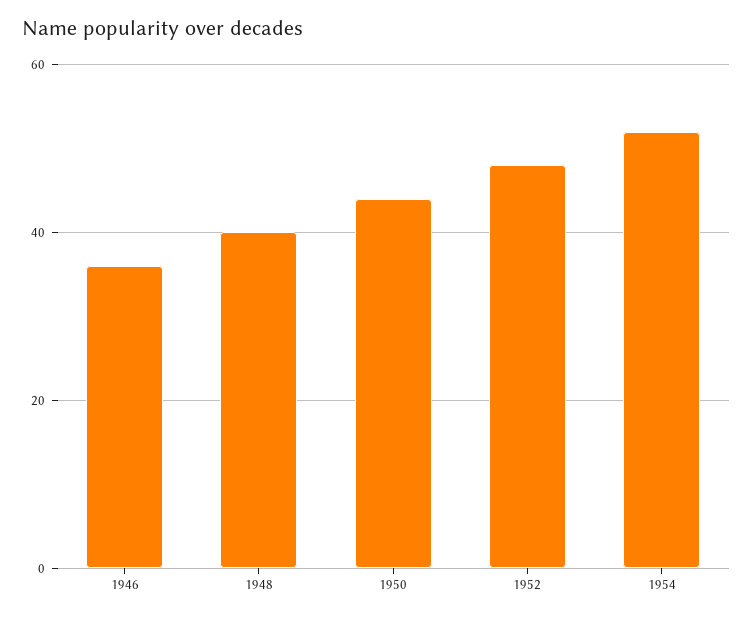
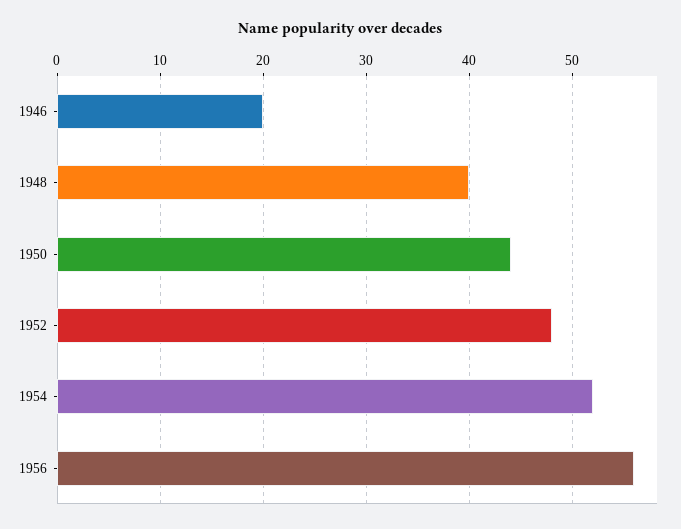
1946: 35 -> 20
1956: none -> 56

